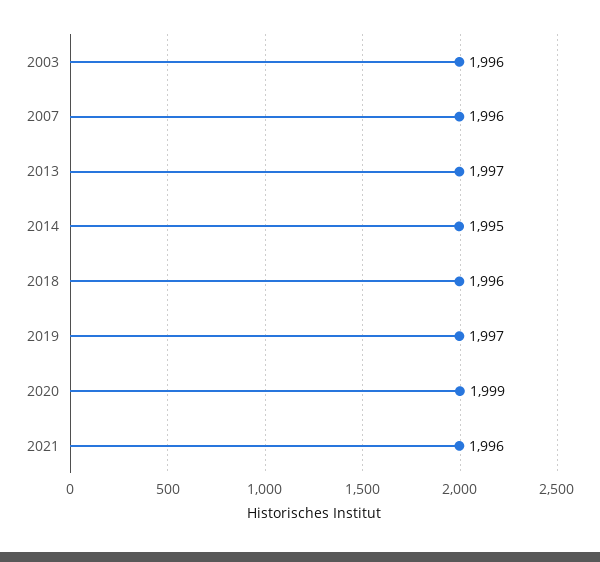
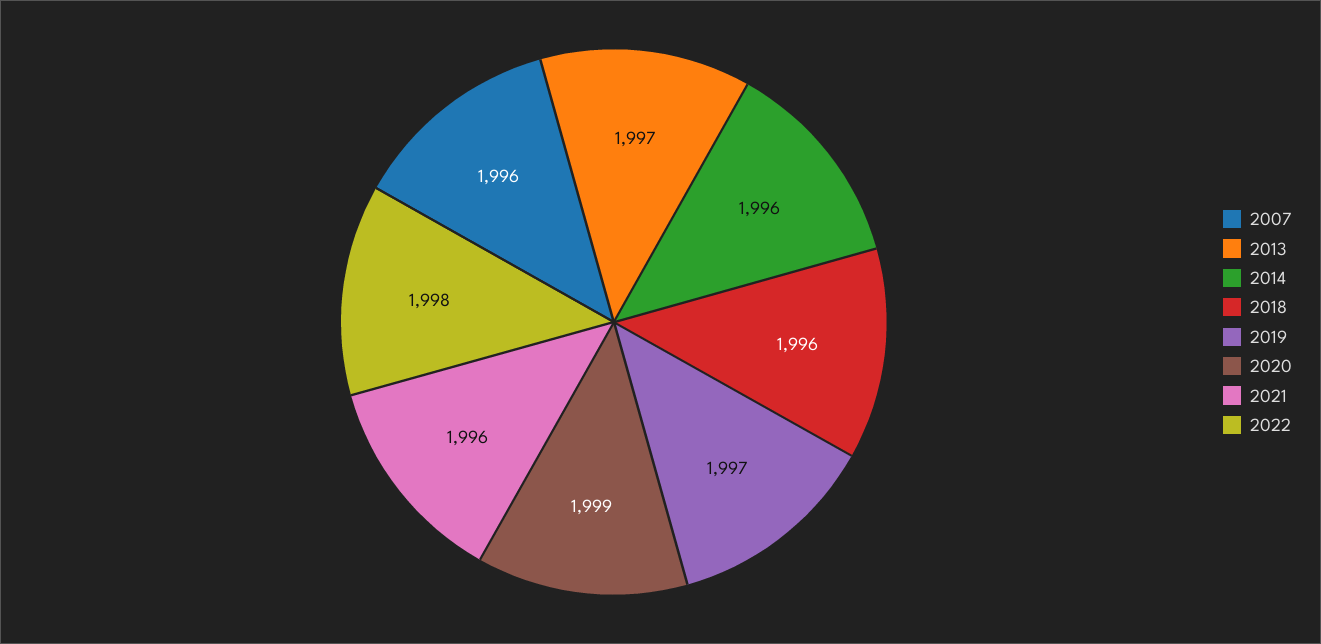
2003: 1996 -> none
2014: 1995 -> 1996
2022: none -> 1998

